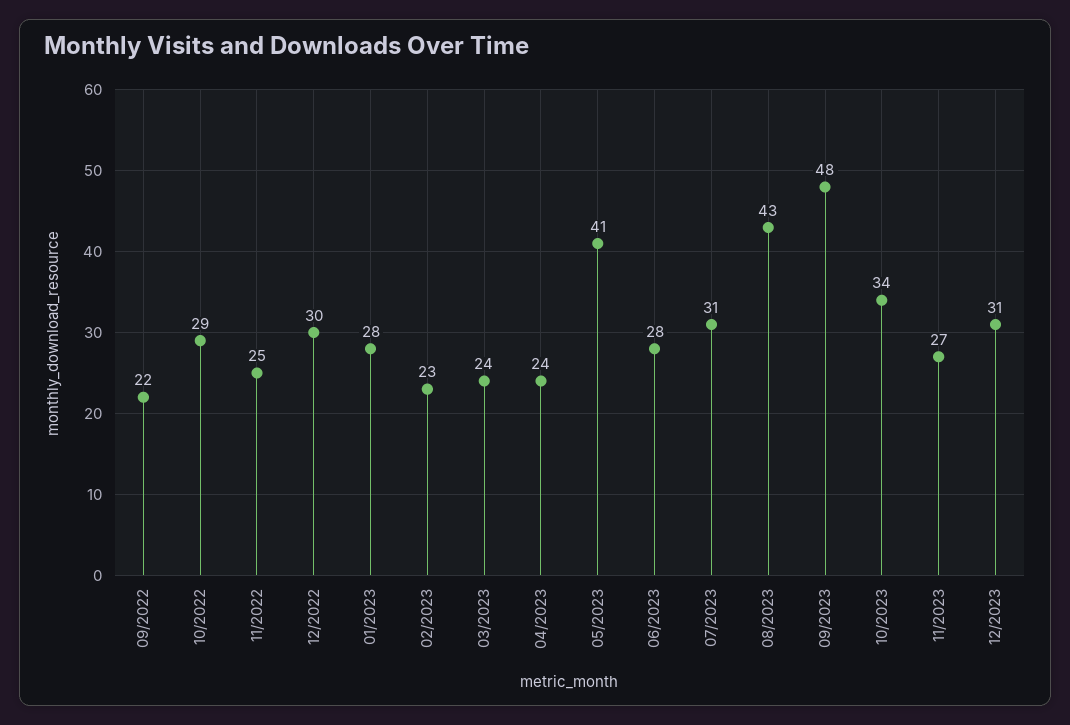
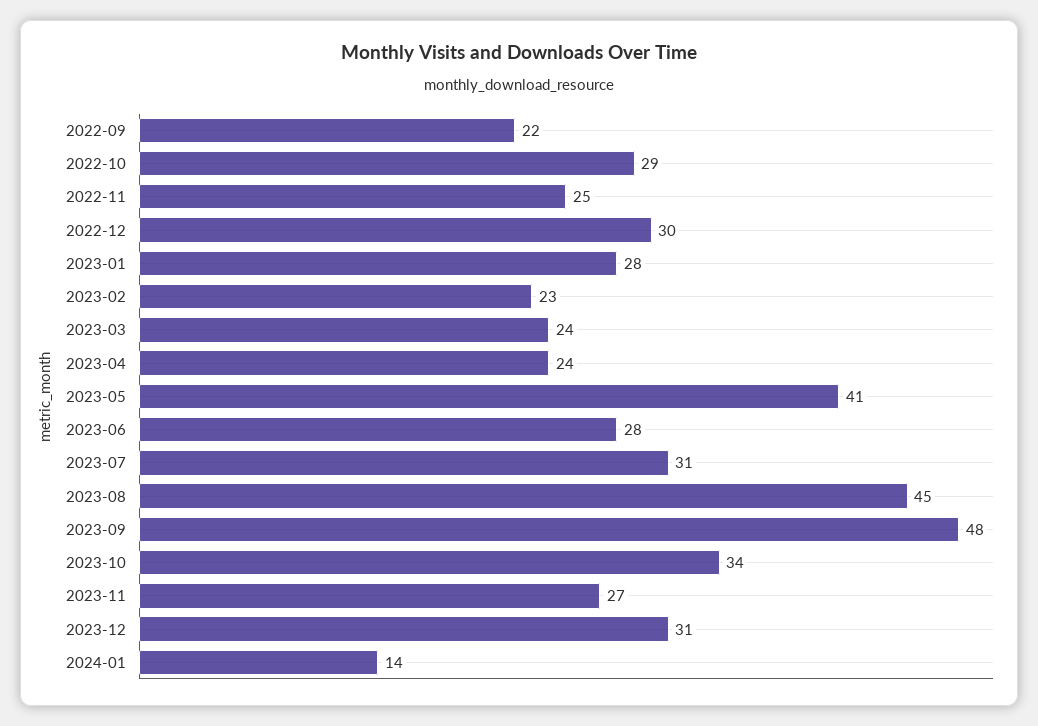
08/2023: 43 -> 45
2024-01: none -> 14

